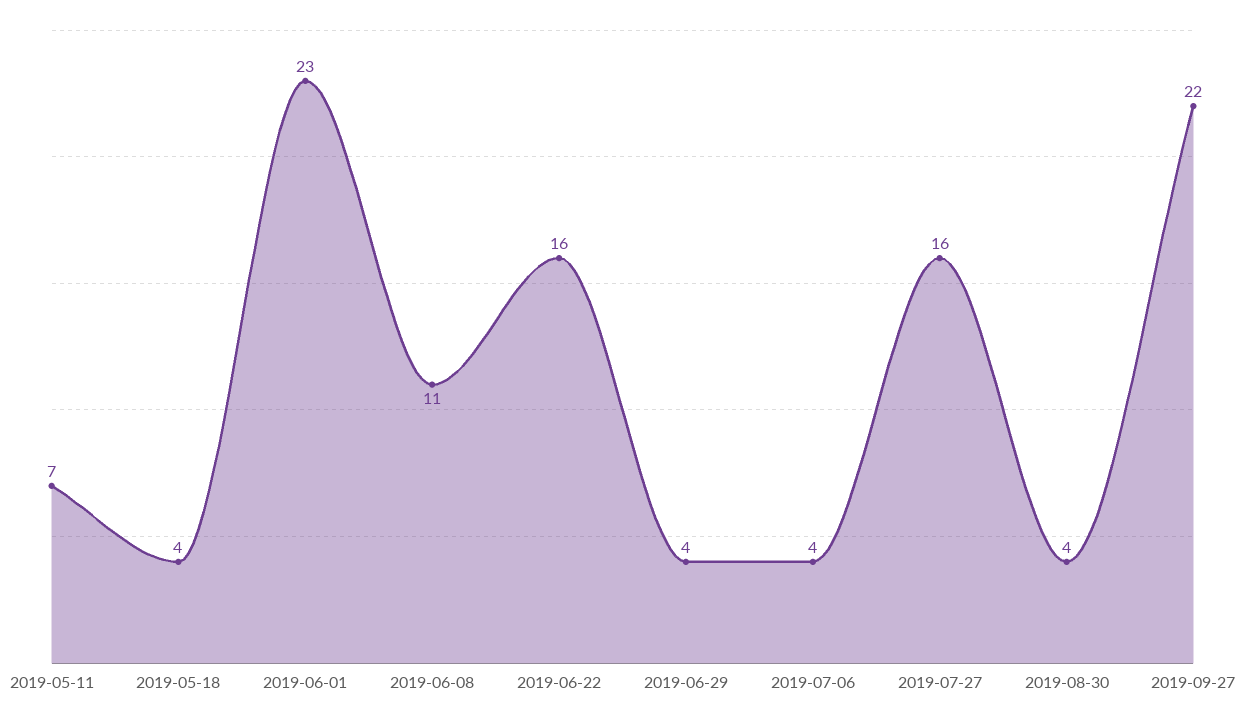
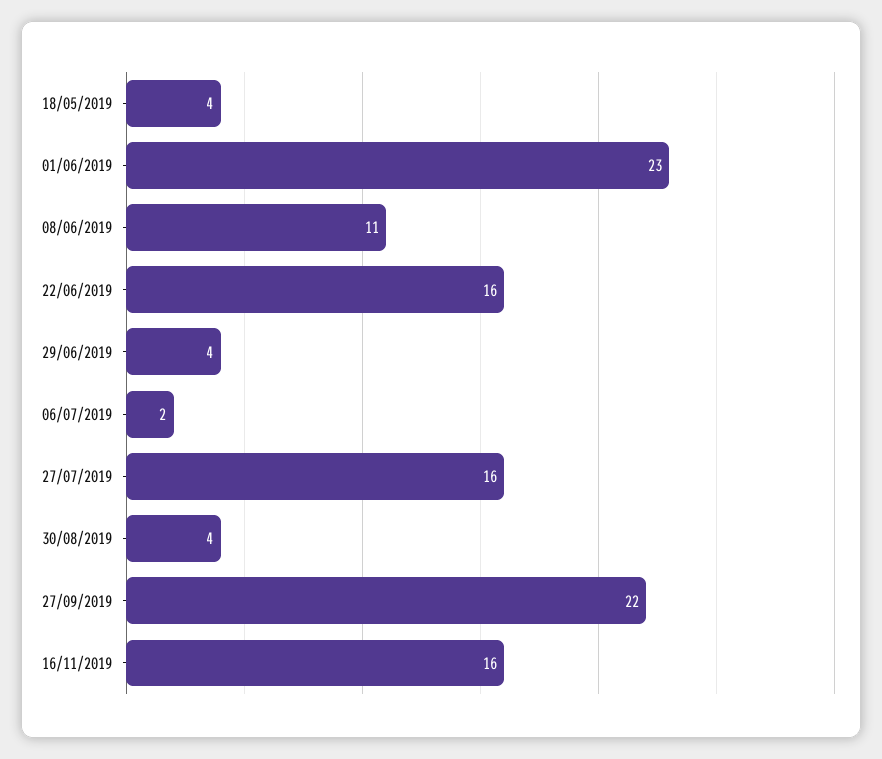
2019-05-11: 7 -> none
2019-07-06: 4 -> 2
16/11/2019: none -> 16

